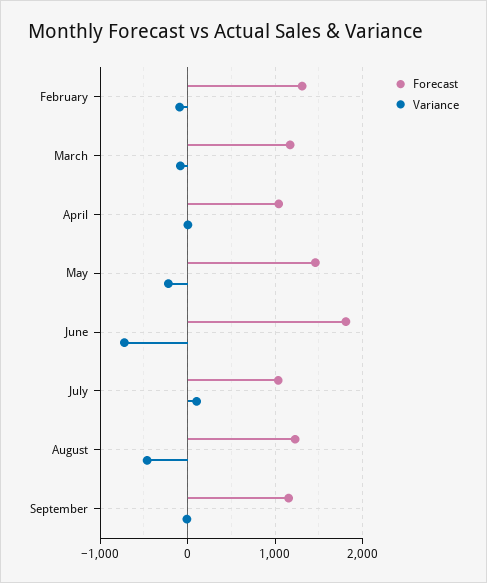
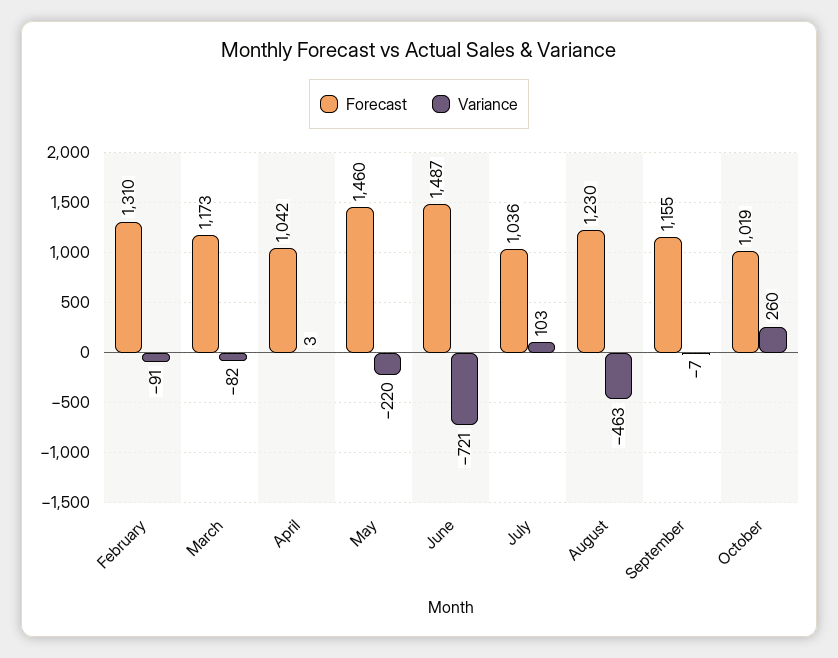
Forecast, June: 1800 -> 1487
Forecast, October: none -> 1019
Variance, October: none -> 260

